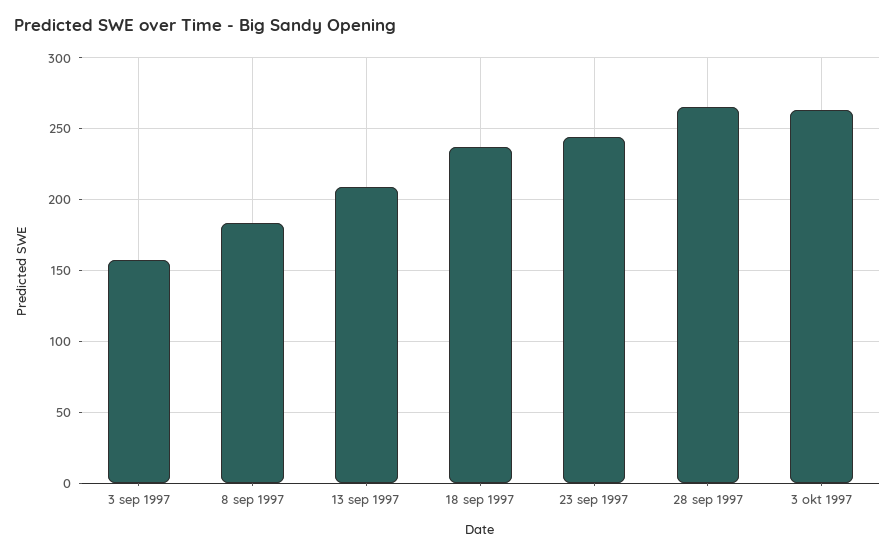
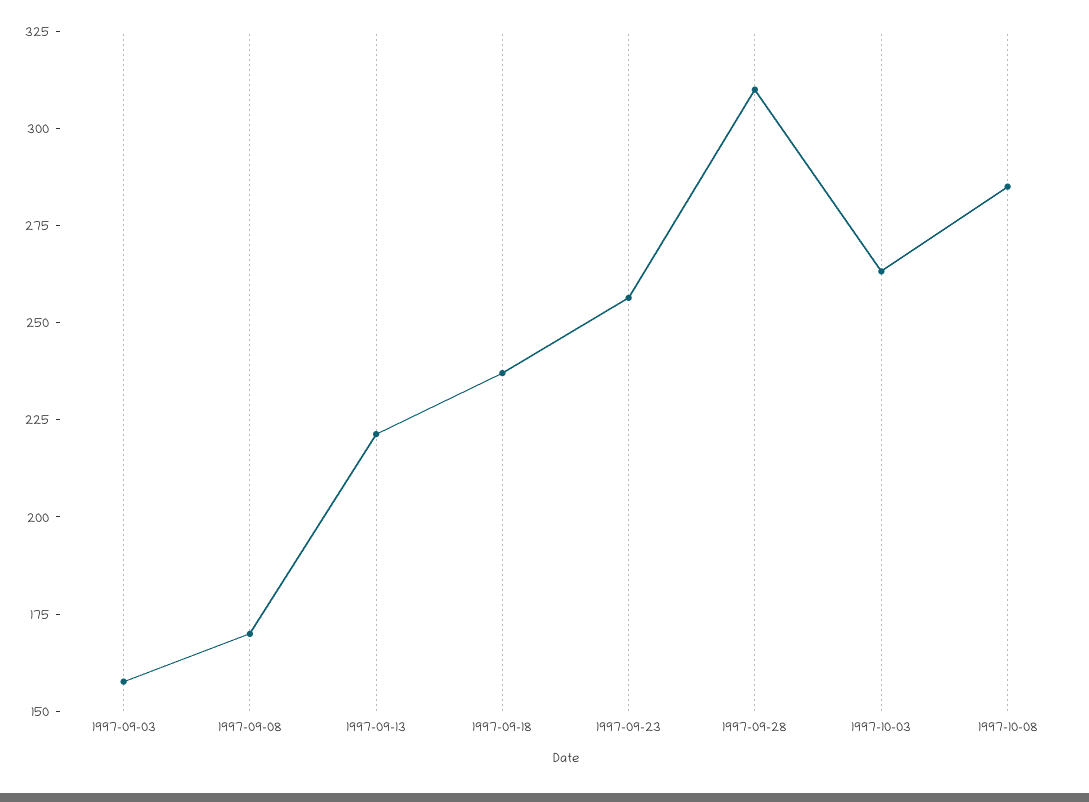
8 sep 1997: 185 -> 170
13 sep 1997: 210 -> 220
23 sep 1997: 245 -> 255
28 sep 1997: 265 -> 310
1997-10-08: none -> 285

